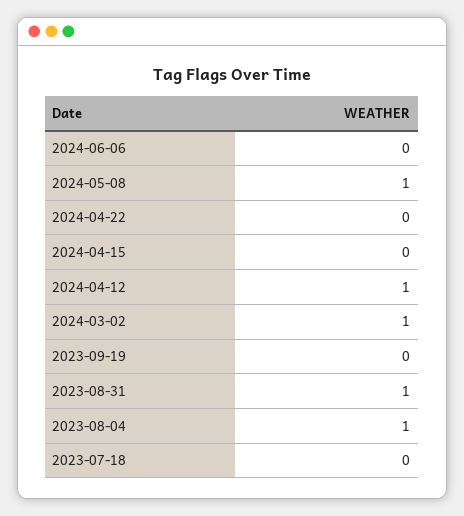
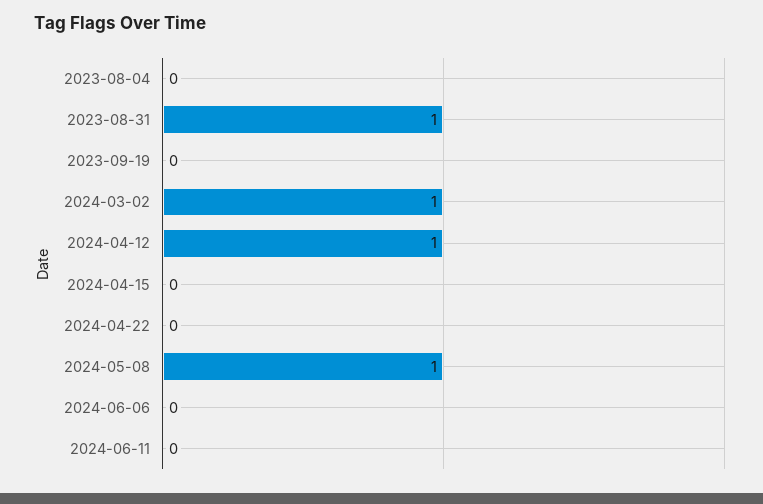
2023-08-04: 1 -> 0
2023-07-18: 0 -> none
2024-06-11: none -> 0

